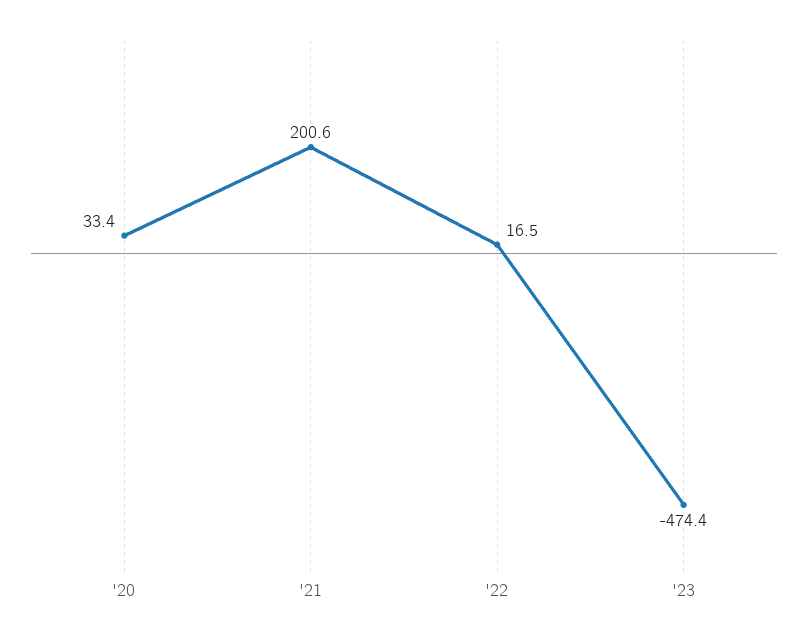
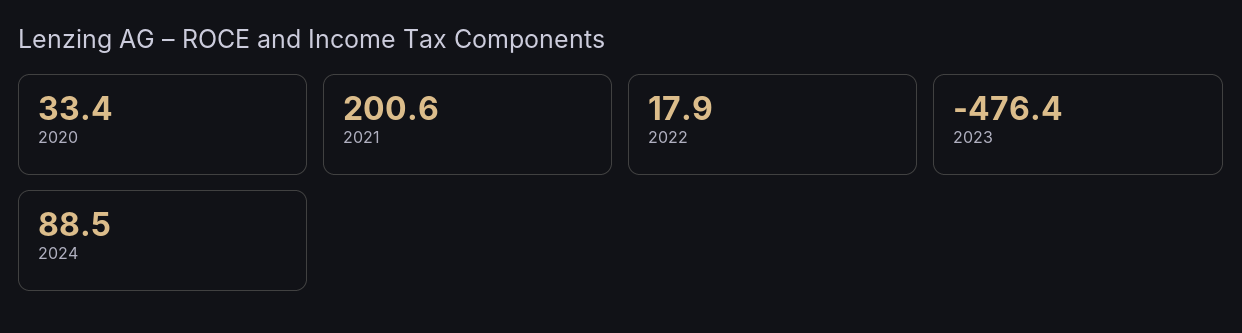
'22: 16.5 -> 17.9
'23: -474.4 -> -476.4
2024: none -> 88.5

